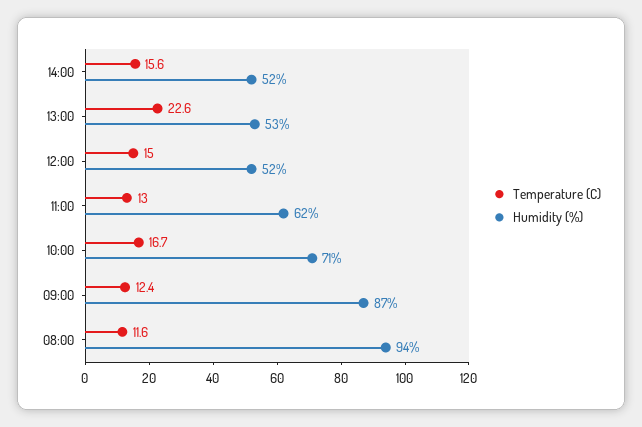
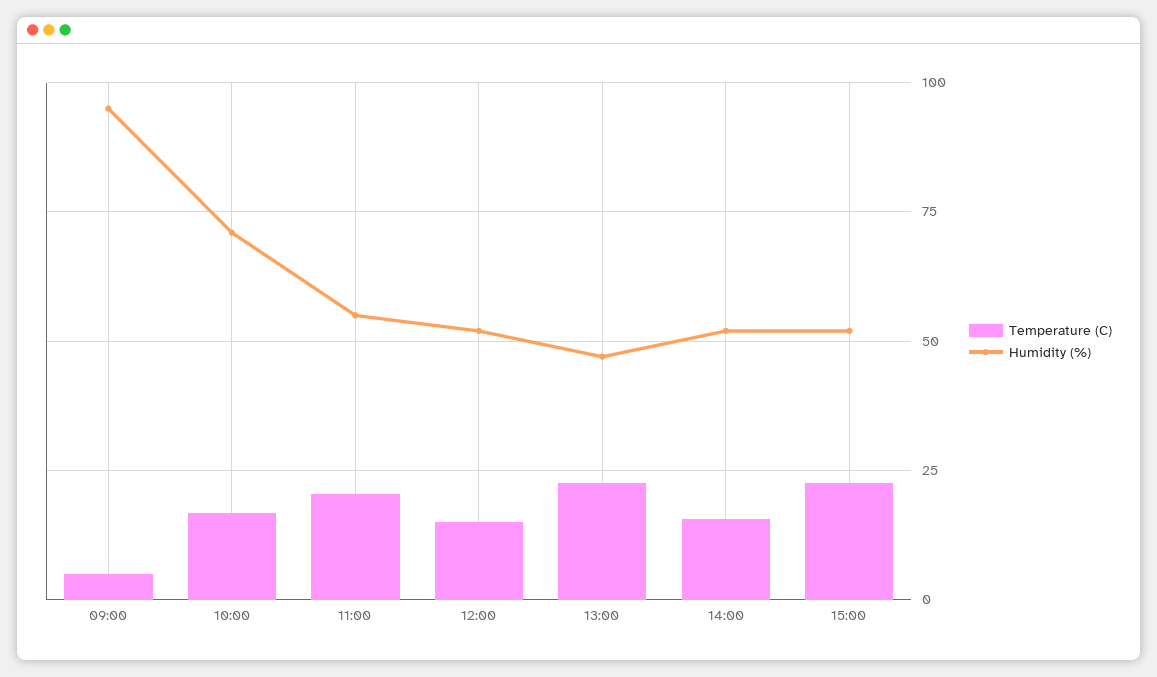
Humidity (%), 13:00: 53 -> 47.5
Temperature (C), 11:00: 13 -> 20
Humidity (%), 11:00: 62 -> 55
Temperature (C), 09:00: 12.4 -> 5
Humidity (%), 09:00: 87 -> 95
Temperature (C), 08:00: 11.6 -> none
Humidity (%), 08:00: 94 -> none
Temperature (C), 15:00: none -> 22.5
Humidity (%), 15:00: none -> 52.5

